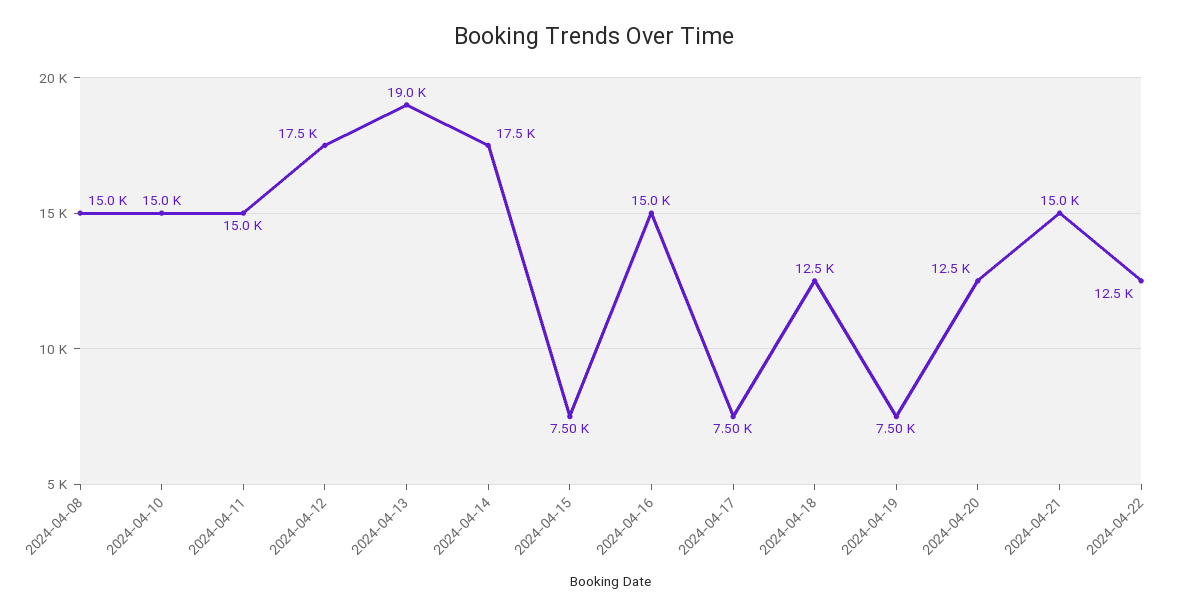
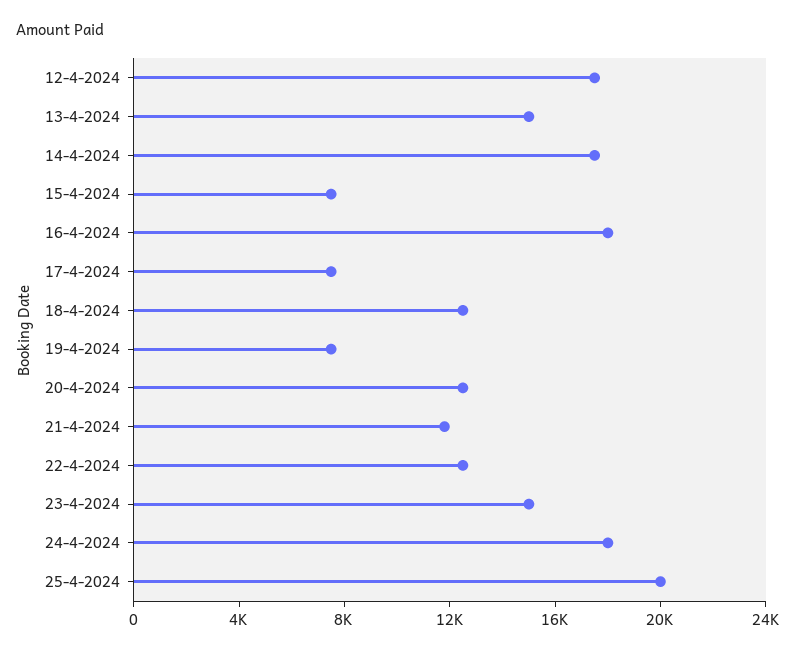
2024-04-08: 15000 -> none
2024-04-10: 15000 -> none
2024-04-11: 15000 -> none
2024-04-13: 19000 -> 15000
2024-04-16: 15000 -> 18000
2024-04-21: 15000 -> 12000
23-4-2024: none -> 15000
24-4-2024: none -> 18000
25-4-2024: none -> 20000

